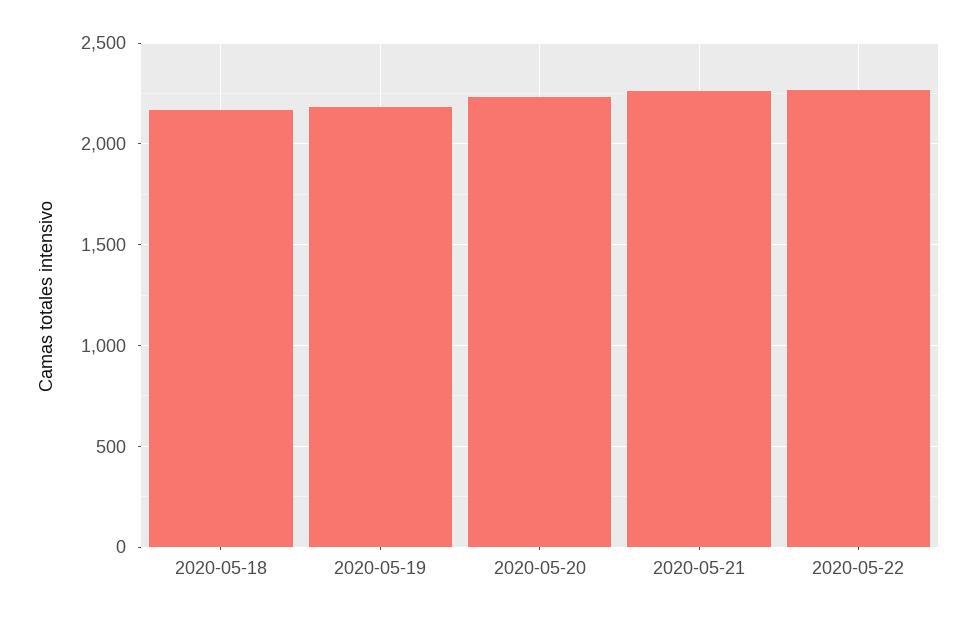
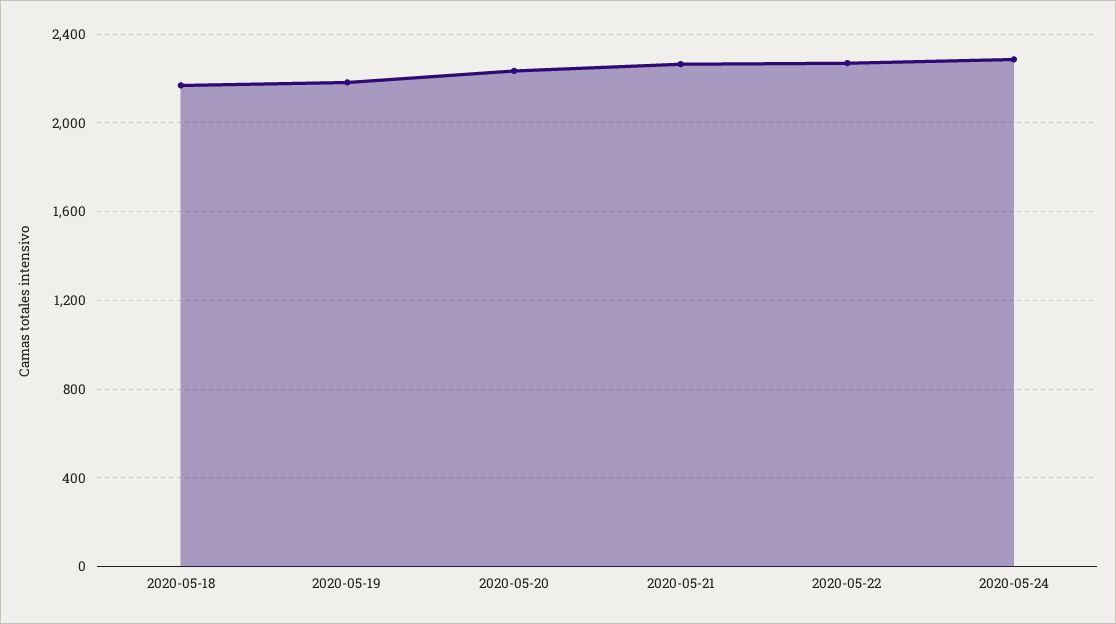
2020-05-24: none -> 2300

